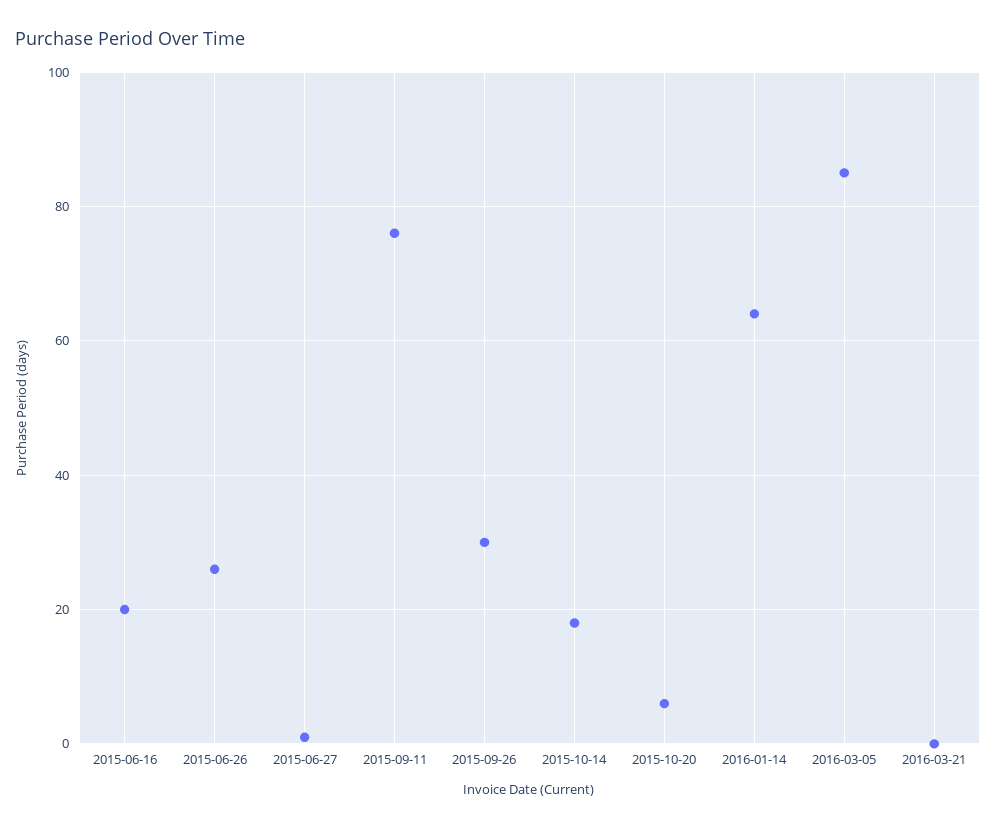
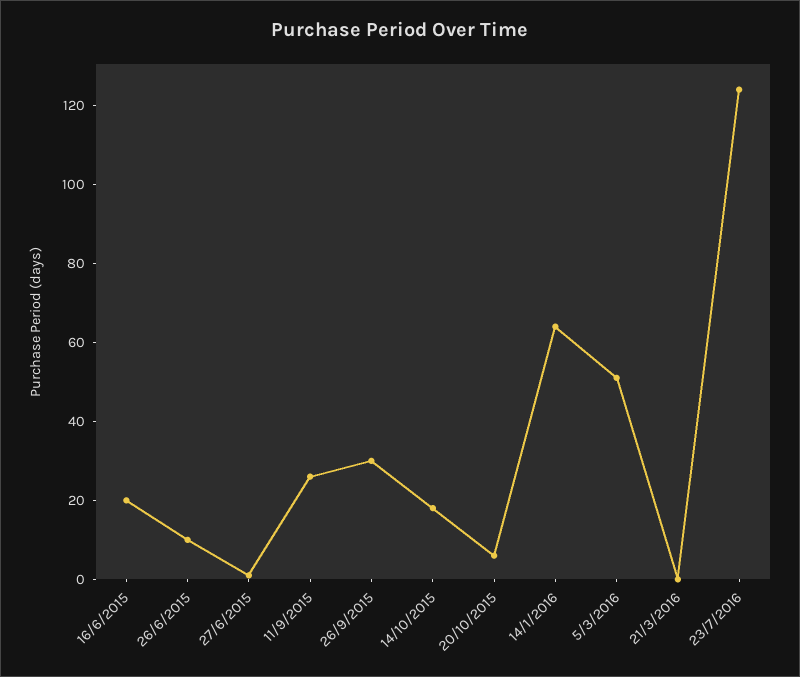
2015-06-26: 25 -> 10
2015-09-11: 75 -> 25
2016-03-05: 85 -> 50
23/7/2016: none -> 125

